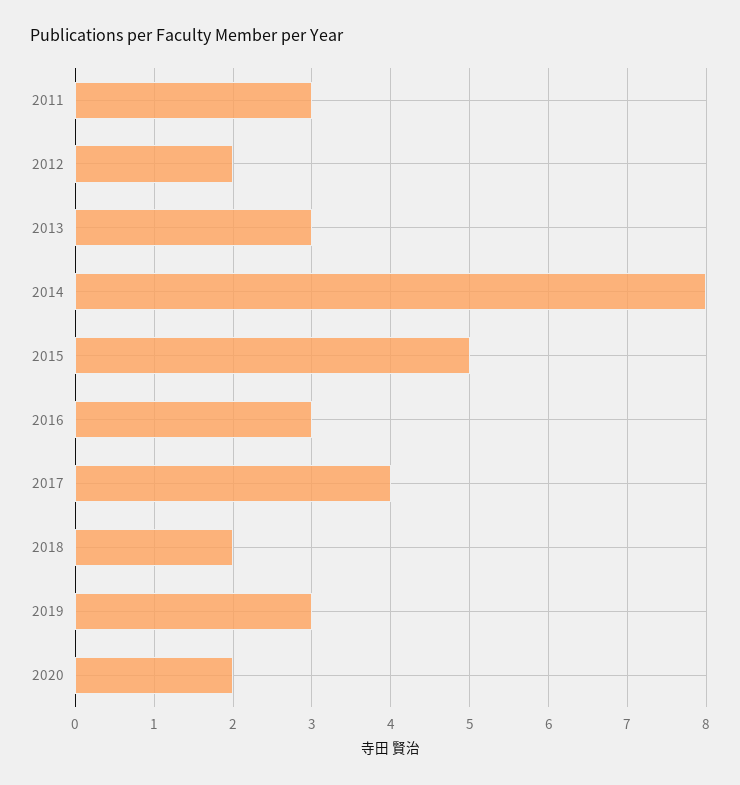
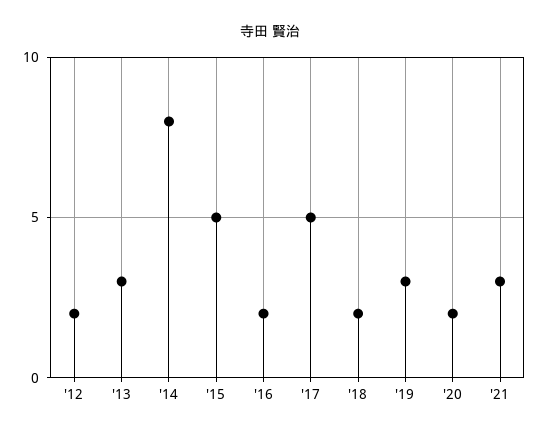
2011: 3 -> none
2016: 3 -> 2
2017: 4 -> 5
'21: none -> 3

